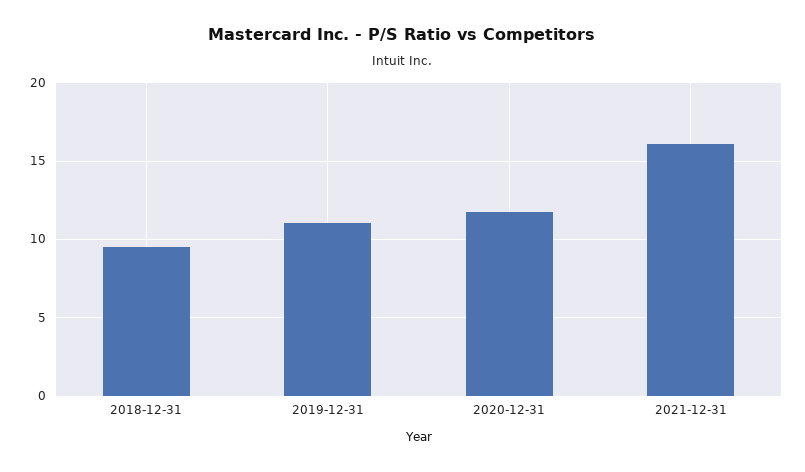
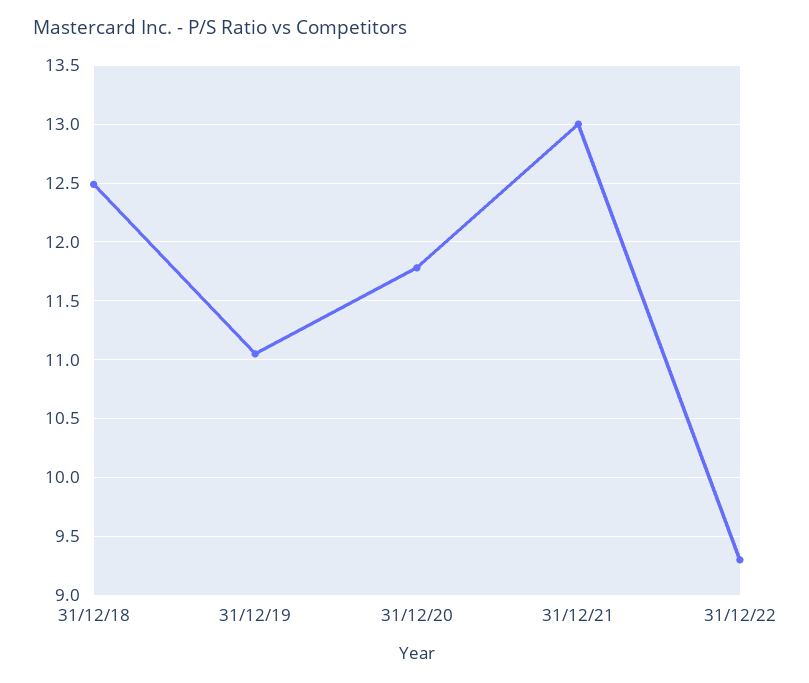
2018-12-31: 9.5 -> 12.5
2021-12-31: 16 -> 13
31/12/22: none -> 9.3

